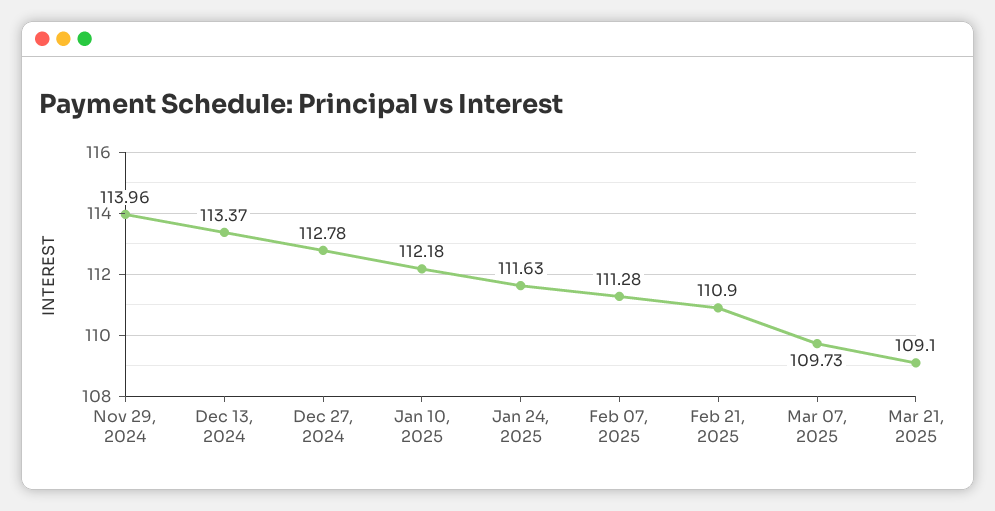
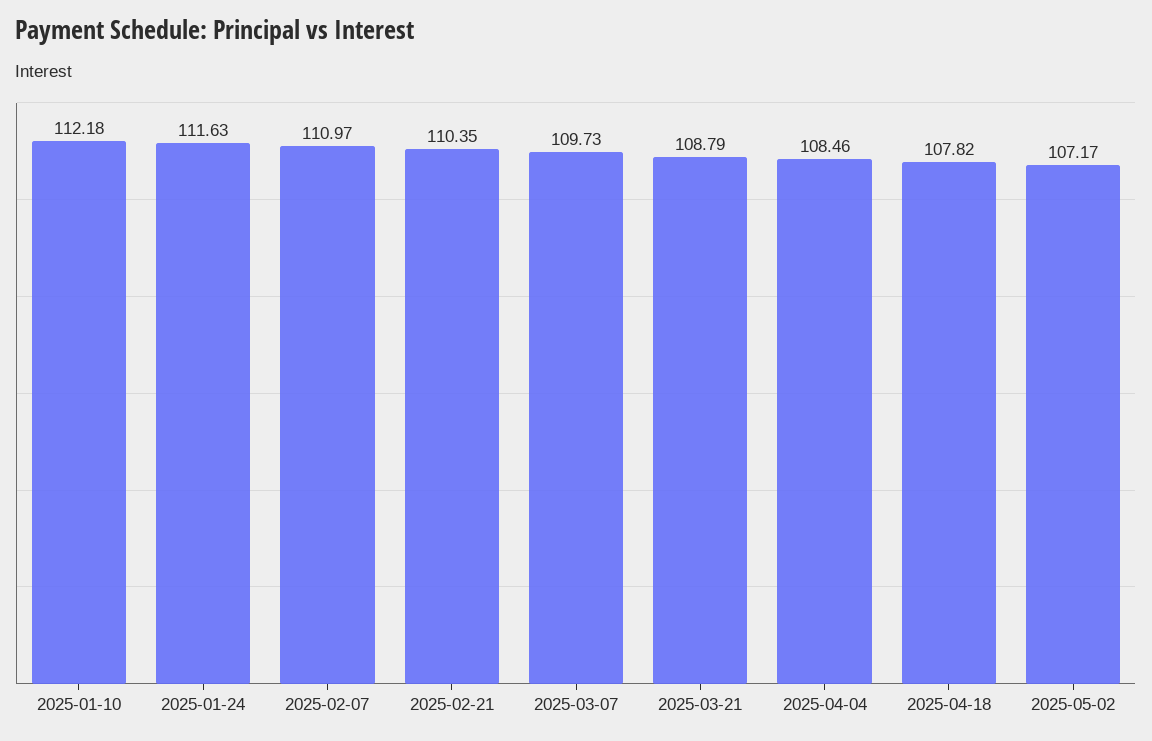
Nov 29, 2024: 113.96 -> none
Dec 13, 2024: 113.37 -> none
Dec 27, 2024: 112.78 -> none
Feb 07, 2025: 111.28 -> 110.97
Feb 21, 2025: 110.9 -> 110.35
Mar 21, 2025: 109.1 -> 108.79
2025-04-04: none -> 108.46
2025-04-18: none -> 107.82
2025-05-02: none -> 107.17

